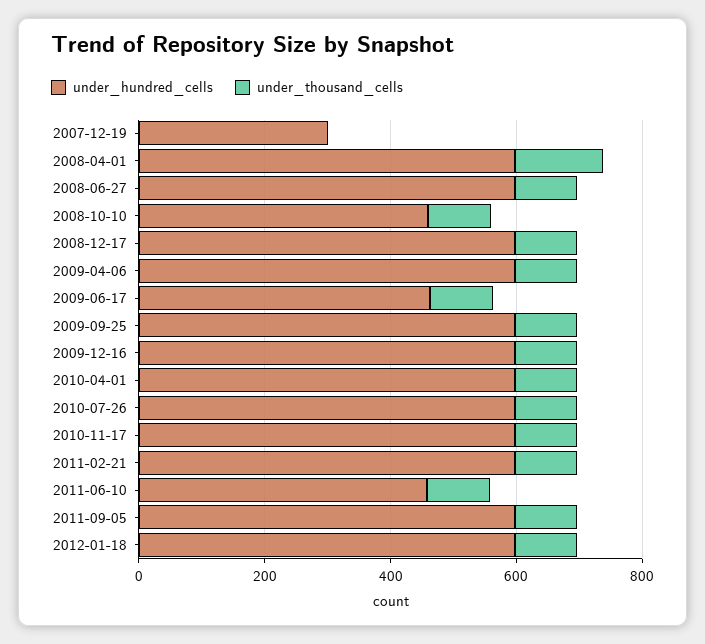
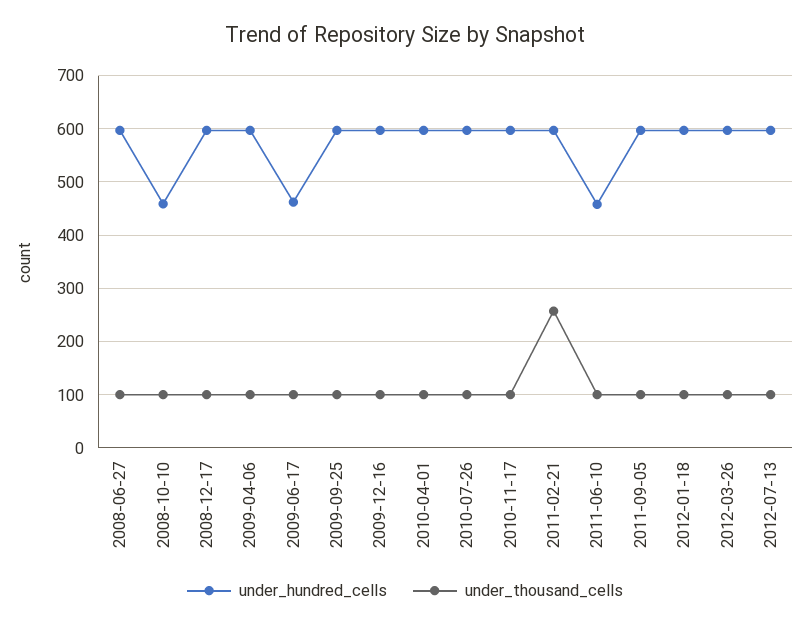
under_hundred_cells, 2007-12-19: 300 -> none
under_thousand_cells, 2007-12-19: 0 -> none
under_hundred_cells, 2008-04-01: 600 -> none
under_thousand_cells, 2008-04-01: 150 -> none
under_thousand_cells, 2011-02-21: 100 -> 260
under_hundred_cells, 2012-03-26: none -> 600
under_thousand_cells, 2012-03-26: none -> 100
under_hundred_cells, 2012-07-13: none -> 600
under_thousand_cells, 2012-07-13: none -> 100

